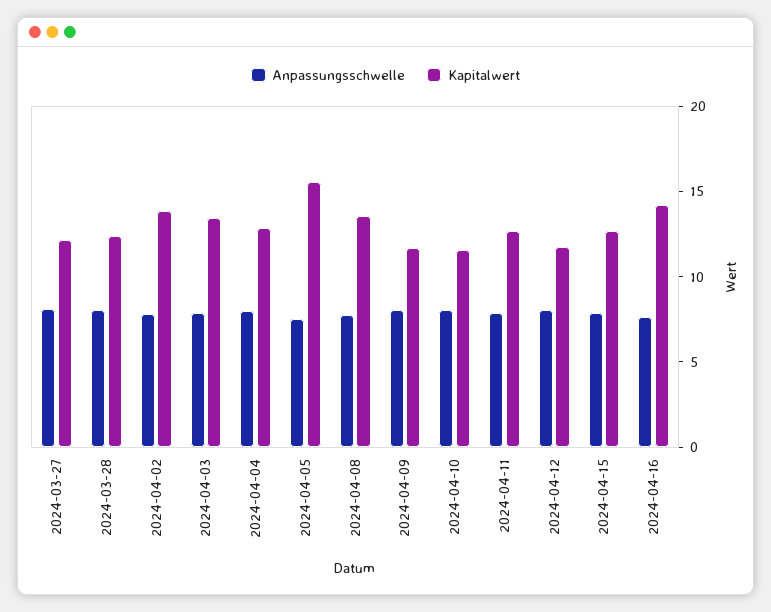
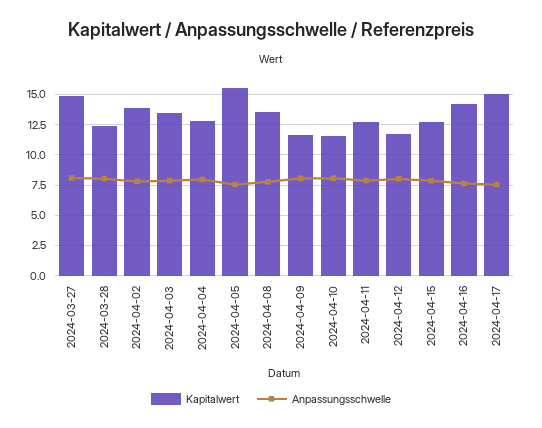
Kapitalwert, 2024-03-27: 12 -> 15
Kapitalwert, 2024-04-17: none -> 15
Anpassungsschwelle, 2024-04-17: none -> 7.5

